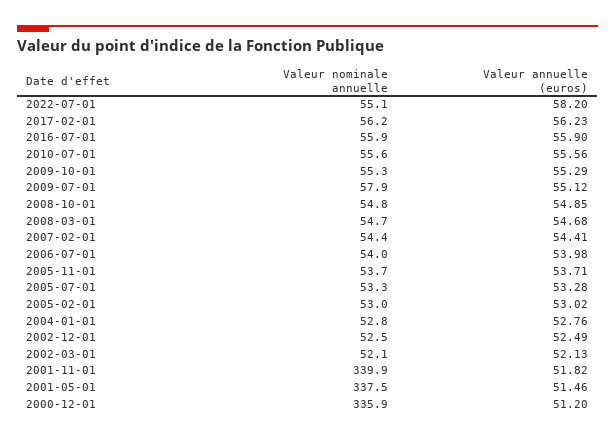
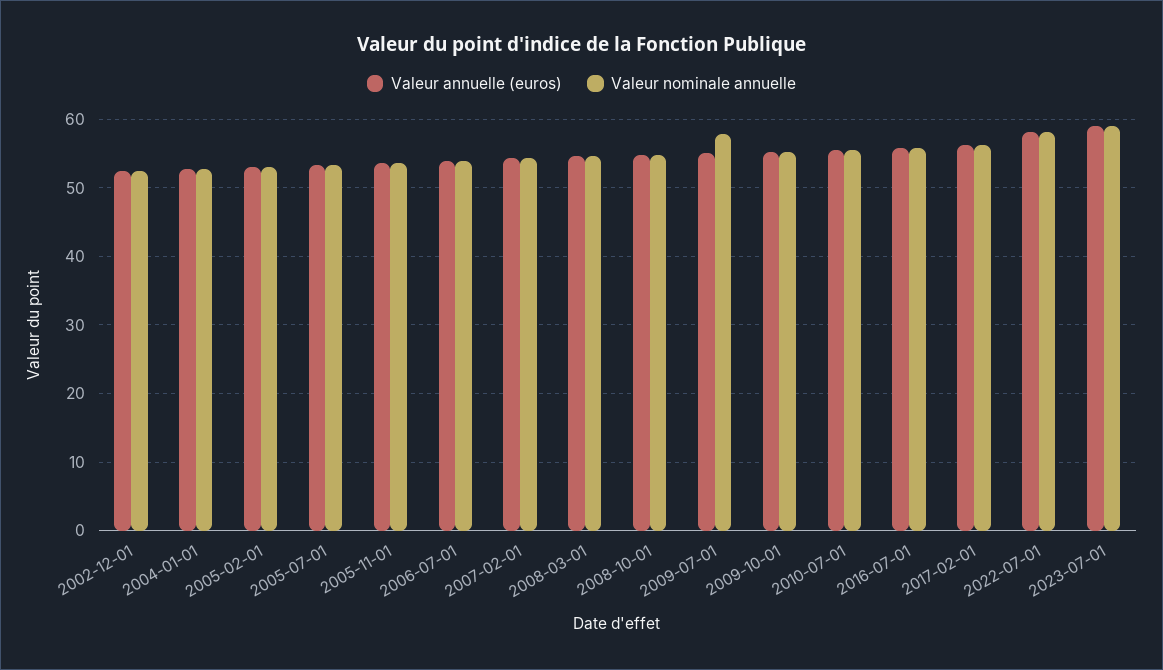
Valeur nominale annuelle, 2022-07-01: 55.1 -> 58
Valeur nominale annuelle, 2002-03-01: 52.1 -> none
Valeur annuelle (euros), 2002-03-01: 52.13 -> none
Valeur nominale annuelle, 2001-11-01: 339.9 -> none
Valeur annuelle (euros), 2001-11-01: 51.82 -> none
Valeur nominale annuelle, 2001-05-01: 337.5 -> none
Valeur annuelle (euros), 2001-05-01: 51.46 -> none
Valeur nominale annuelle, 2000-12-01: 335.9 -> none
Valeur annuelle (euros), 2000-12-01: 51.2 -> none
Valeur annuelle (euros), 2023-07-01: none -> 59
Valeur nominale annuelle, 2023-07-01: none -> 59

